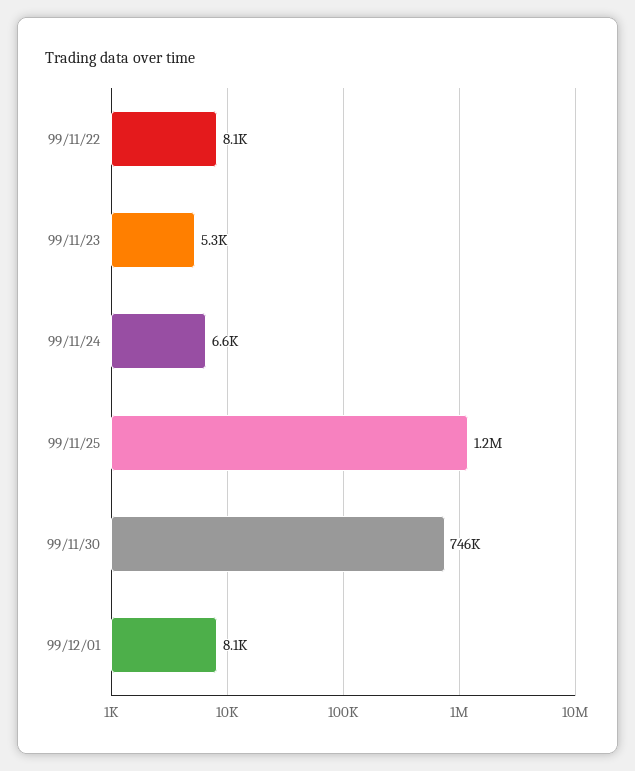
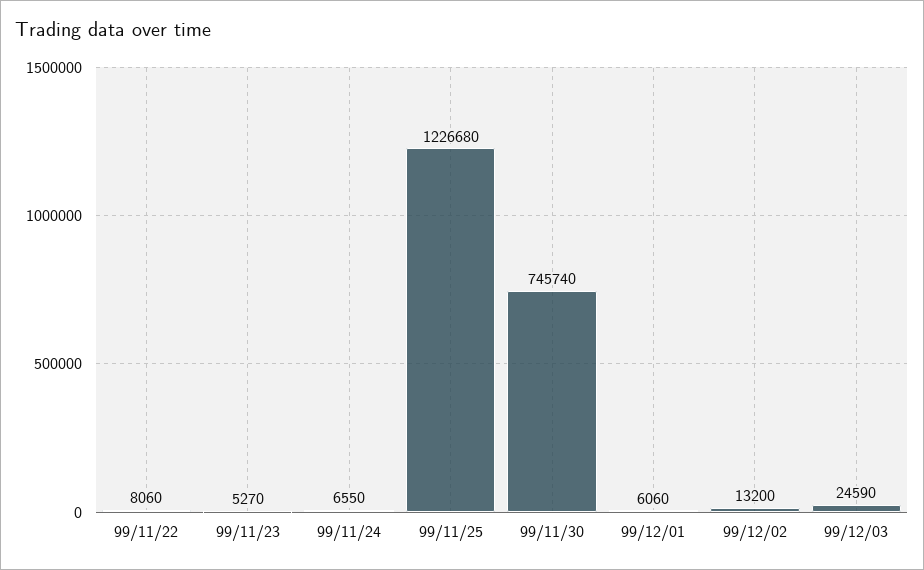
99/12/01: 8100 -> 6060
99/12/02: none -> 13200
99/12/03: none -> 24590

